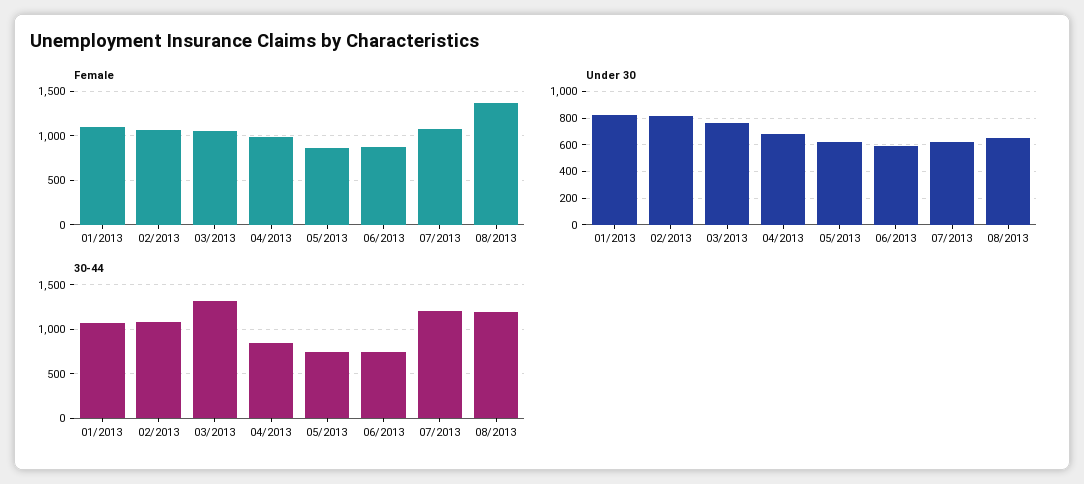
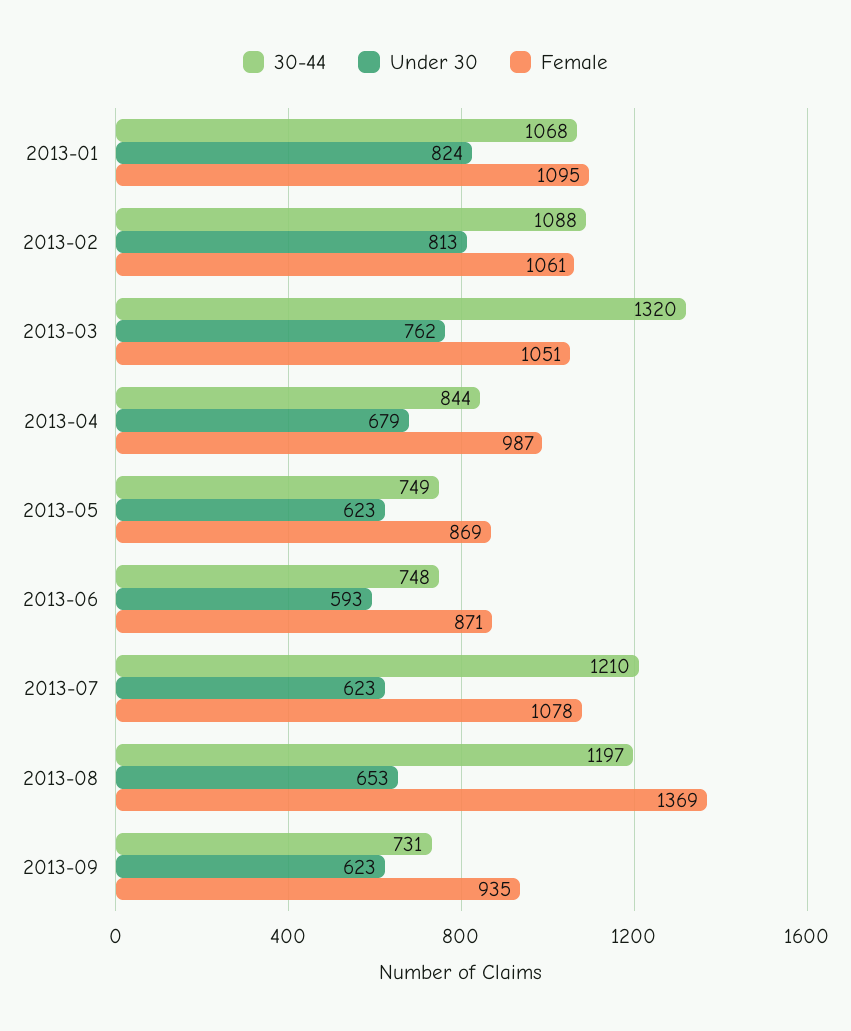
30-44, 2013-09: none -> 731
Under 30, 2013-09: none -> 623
Female, 2013-09: none -> 935

